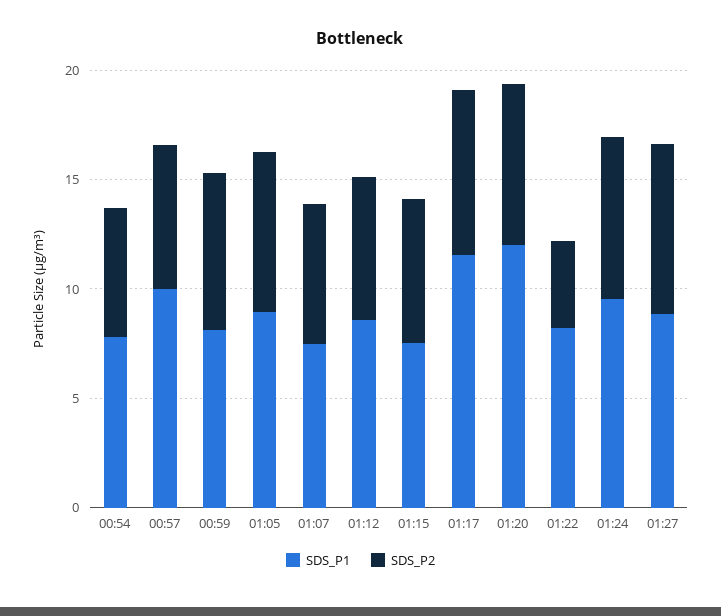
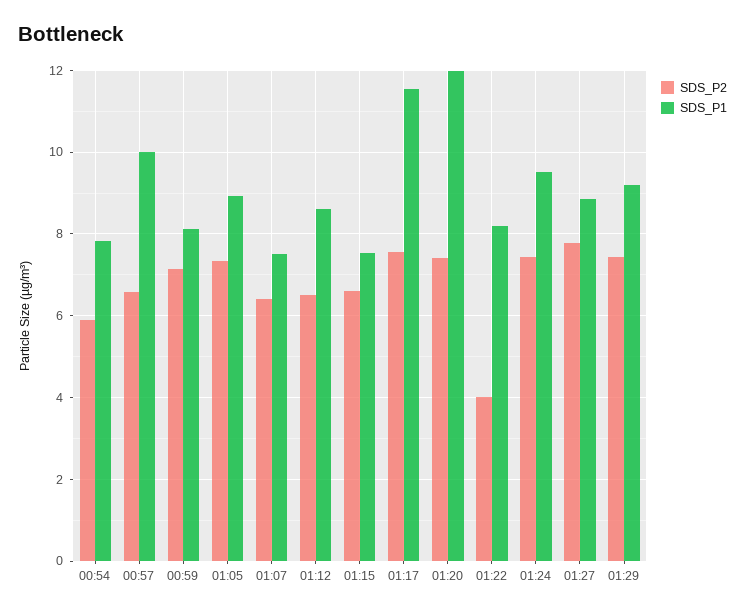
SDS_P2, 01:29: none -> 7.4
SDS_P1, 01:29: none -> 9.2

